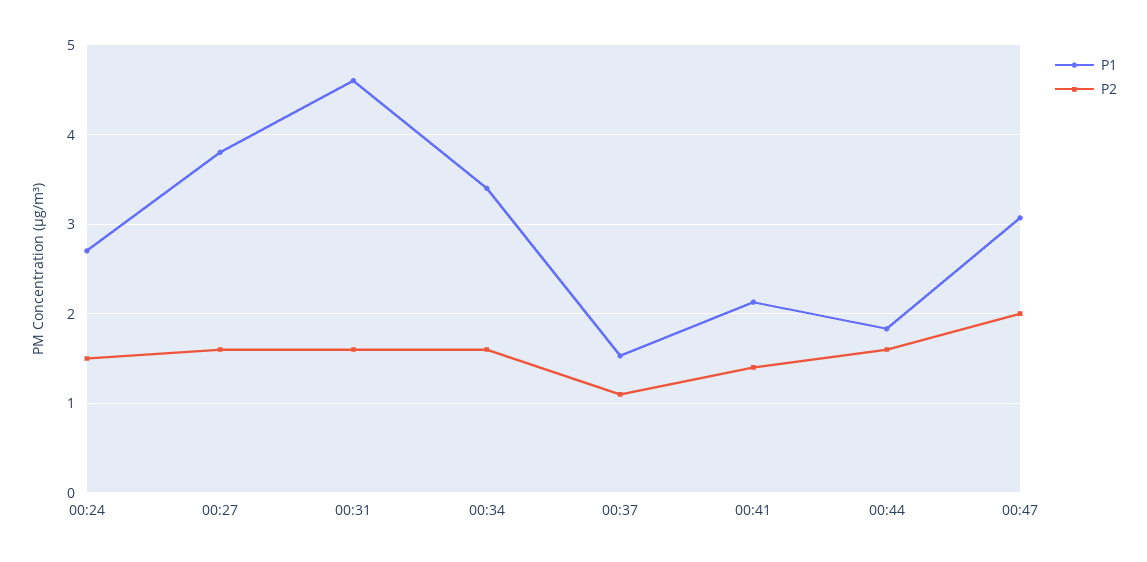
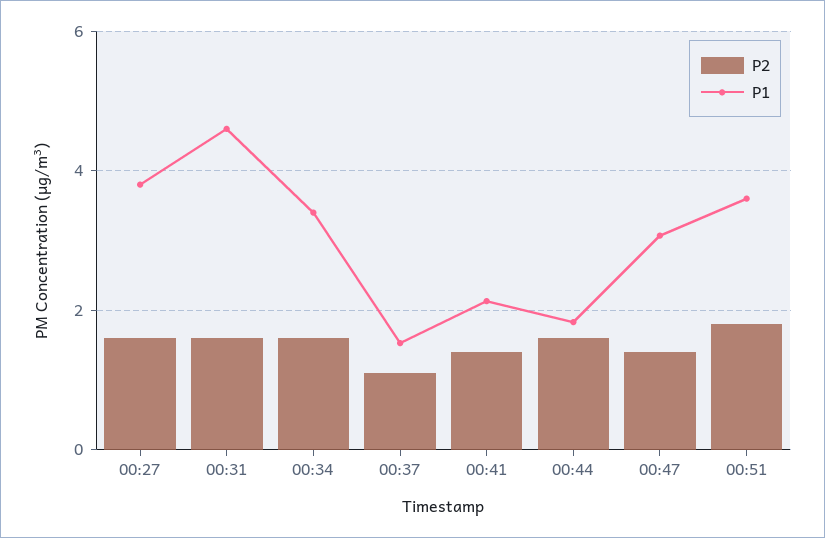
P1, 00:24: 2.7 -> none
P2, 00:24: 1.5 -> none
P2, 00:47: 2 -> 1.4
P2, 00:51: none -> 1.8
P1, 00:51: none -> 3.6

